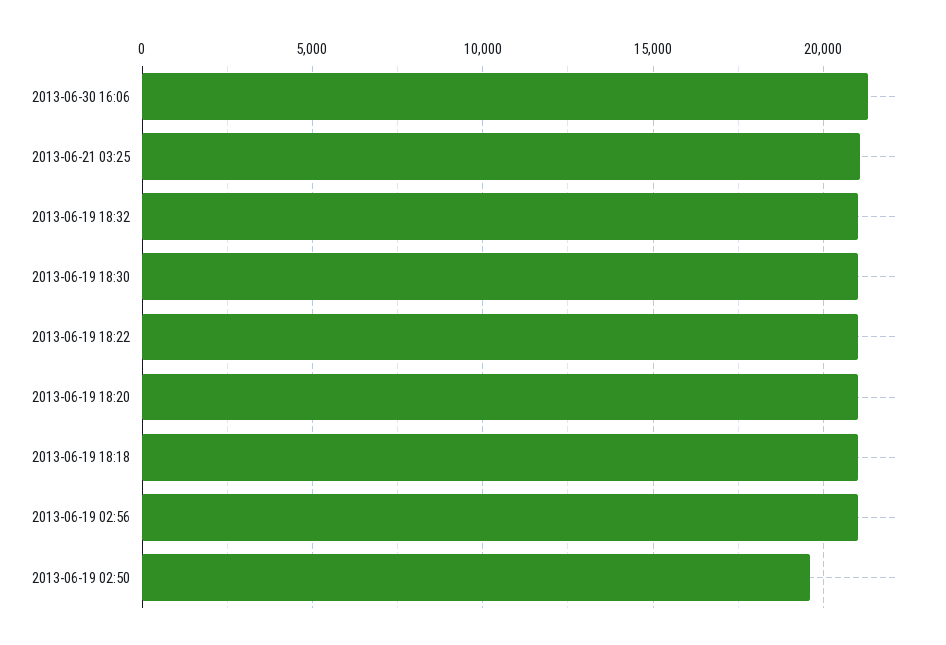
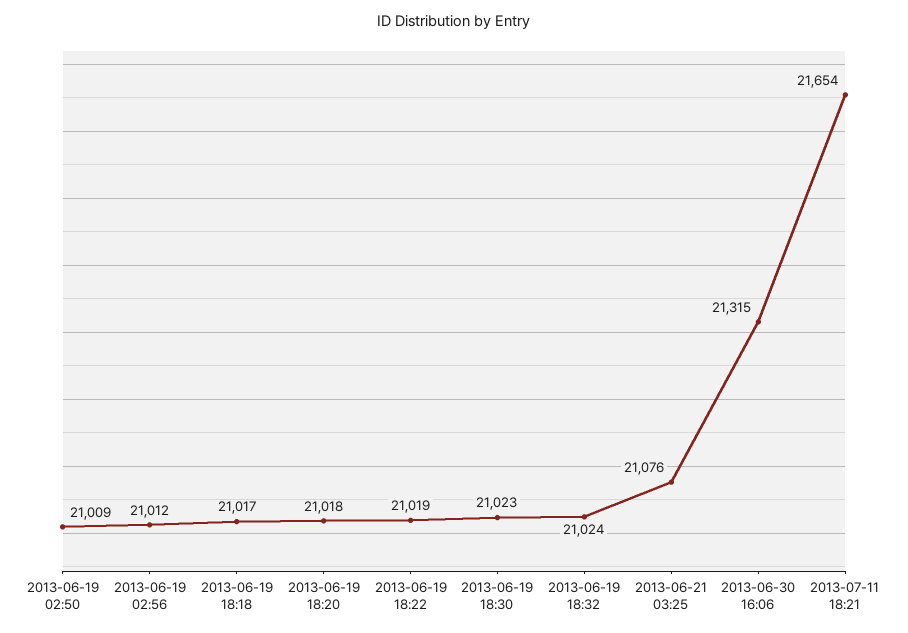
2013-06-19 02:50: 19500 -> 21009
2013-07-11 18:21: none -> 21654

